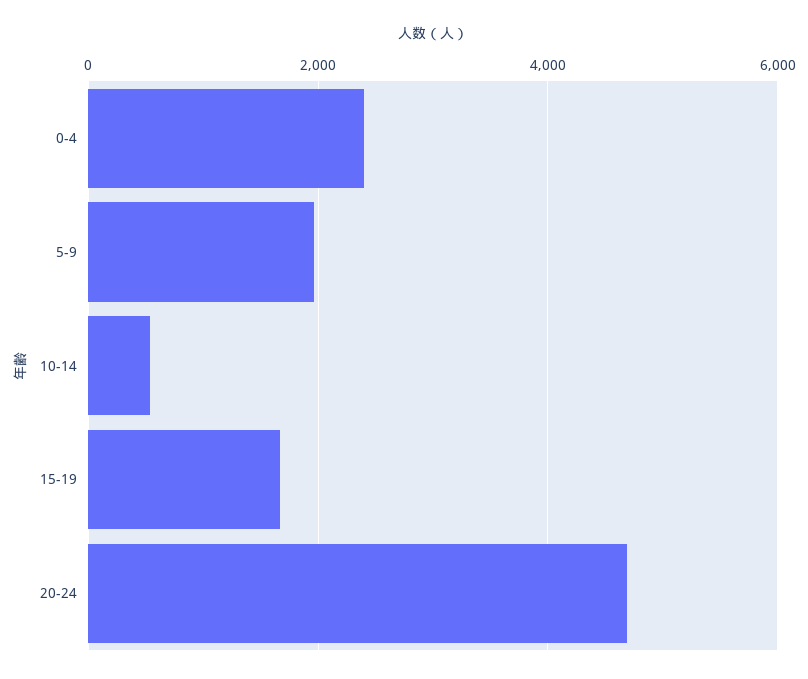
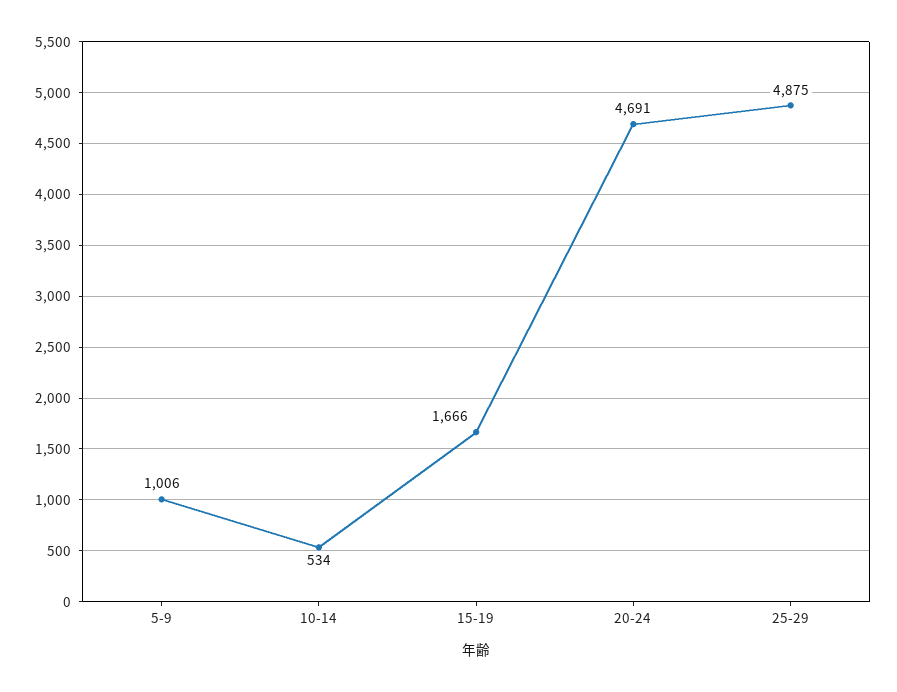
0-4: 2400 -> none
5-9: 2000 -> 1006
25-29: none -> 4875

